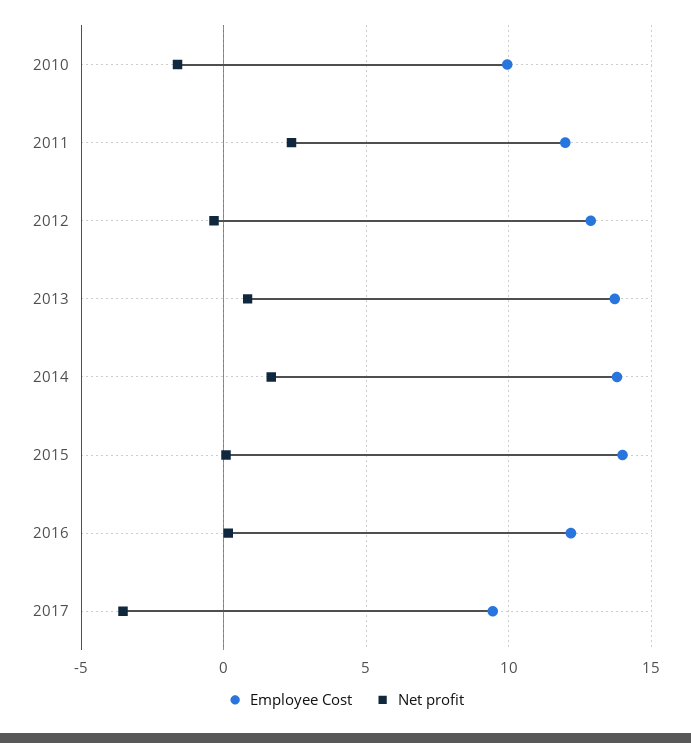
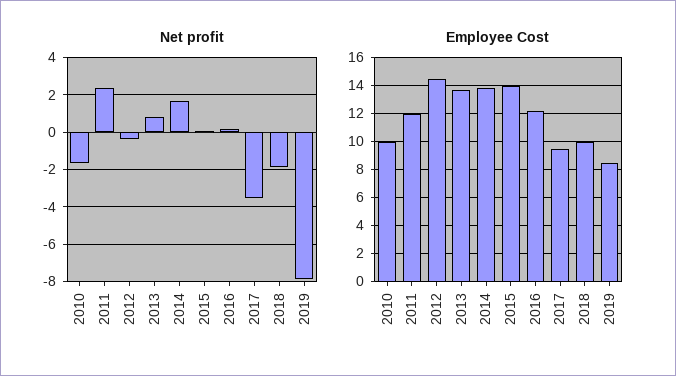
Employee Cost, 2012: 13 -> 14.5
Net profit, 2018: none -> -2
Net profit, 2019: none -> -8
Employee Cost, 2018: none -> 10
Employee Cost, 2019: none -> 8.5

